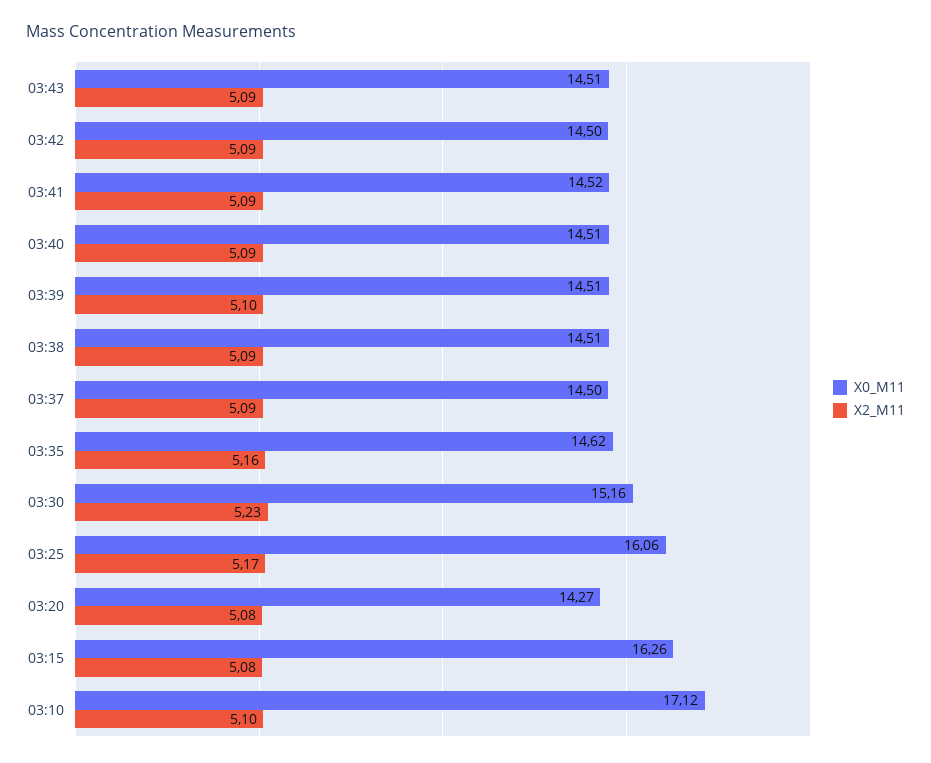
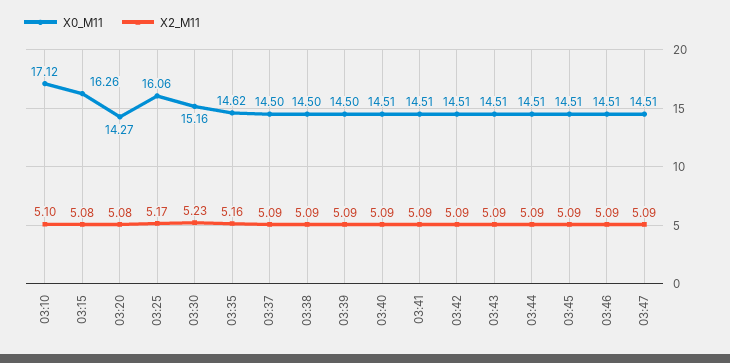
X0_M11, 03:42: 14.5 -> 14.51
X0_M11, 03:41: 14.52 -> 14.51
X0_M11, 03:39: 14.51 -> 14.5
X2_M11, 03:39: 5.1 -> 5.09
X0_M11, 03:38: 14.51 -> 14.5
X0_M11, 03:44: none -> 14.51
X2_M11, 03:44: none -> 5.09
X0_M11, 03:45: none -> 14.51
X2_M11, 03:45: none -> 5.09
X0_M11, 03:46: none -> 14.51
X2_M11, 03:46: none -> 5.09
X0_M11, 03:47: none -> 14.51
X2_M11, 03:47: none -> 5.09

